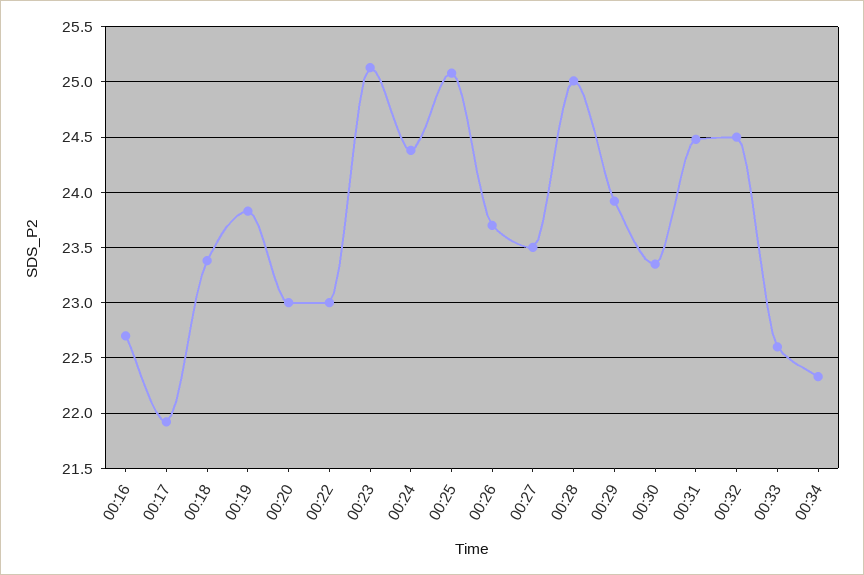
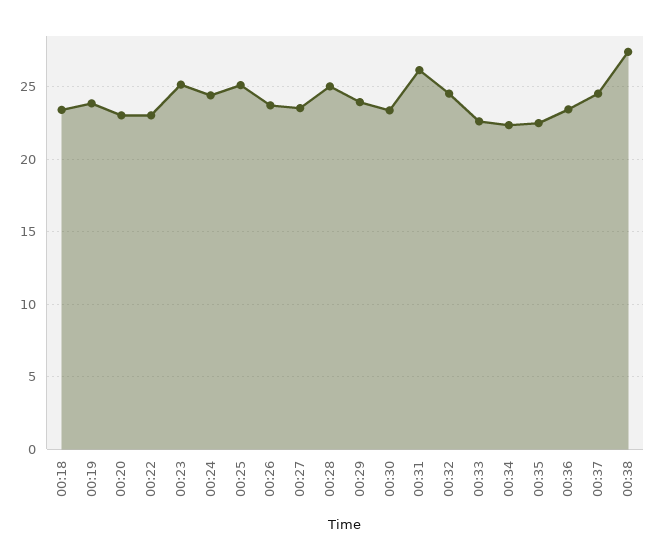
00:16: 22.7 -> none
00:17: 21.9 -> none
00:31: 24.5 -> 26
00:35: none -> 22.5
00:36: none -> 23.5
00:37: none -> 24.5
00:38: none -> 27.5

